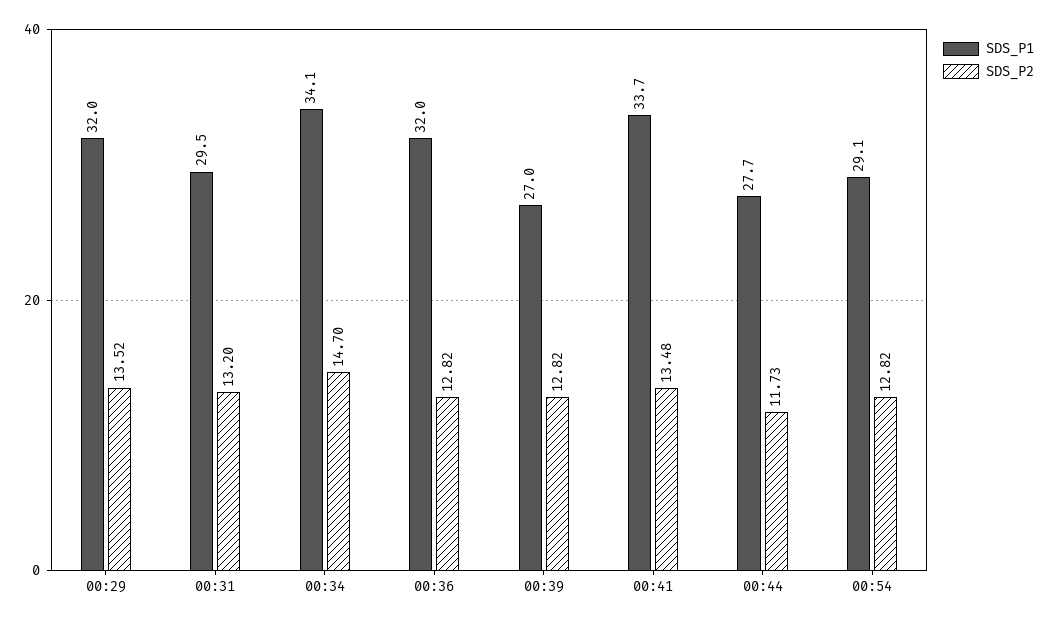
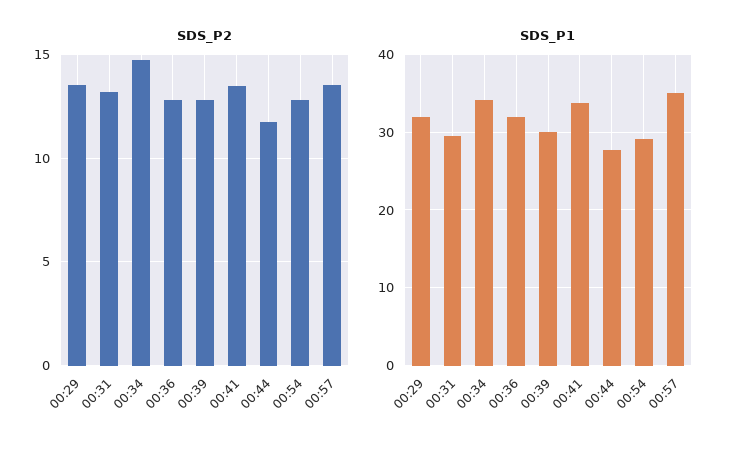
SDS_P1, 00:39: 27 -> 30
SDS_P2, 00:57: none -> 13.5
SDS_P1, 00:57: none -> 35

